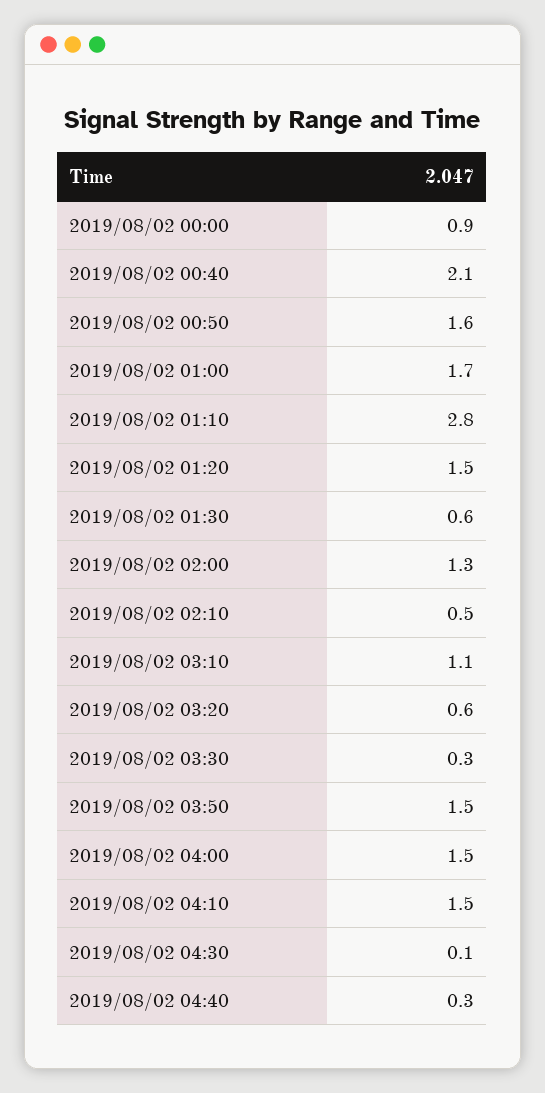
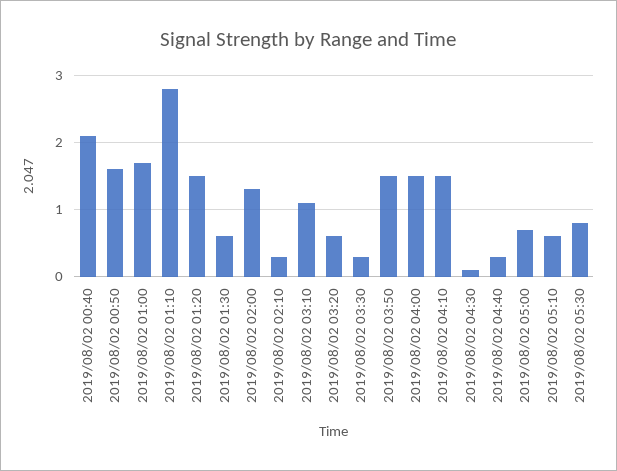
2019/08/02 00:00: 0.9 -> none
2019/08/02 02:10: 0.5 -> 0.3
2019/08/02 05:00: none -> 0.7
2019/08/02 05:10: none -> 0.6
2019/08/02 05:30: none -> 0.8

